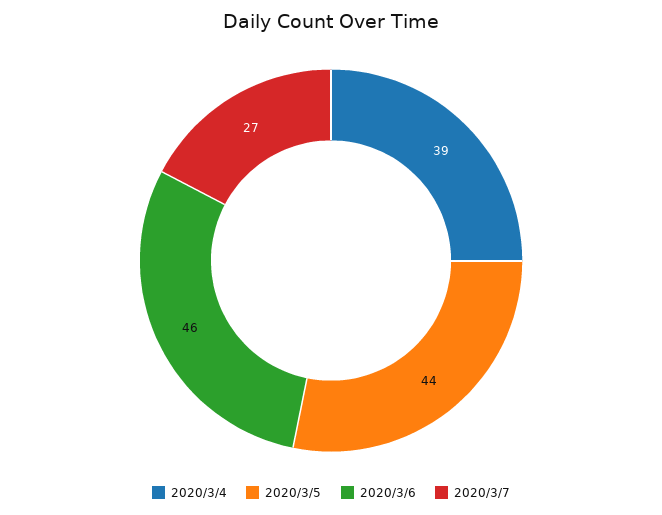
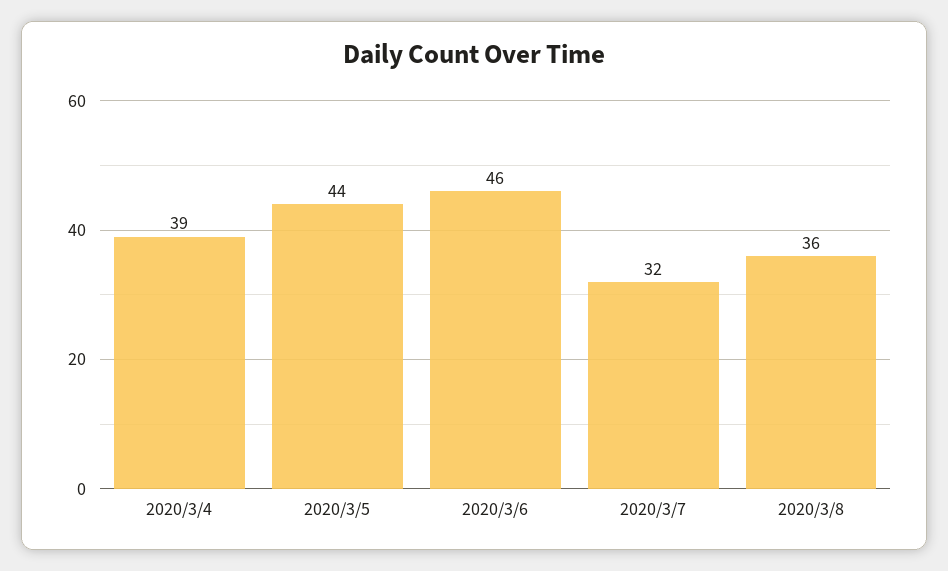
2020/3/7: 27 -> 32
2020/3/8: none -> 36

